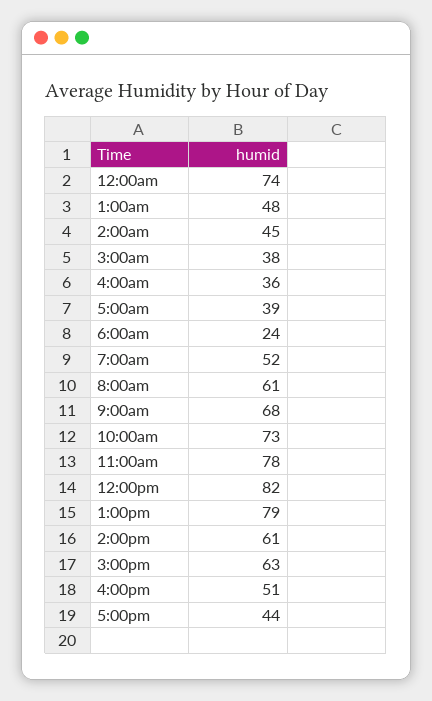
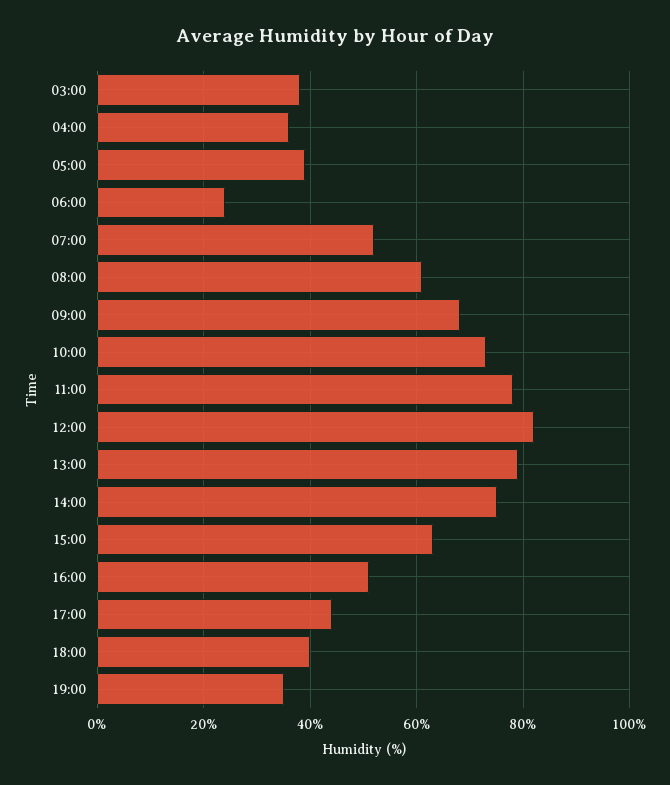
12:00am: 74 -> none
1:00am: 48 -> none
2:00am: 45 -> none
2:00pm: 61 -> 75
18:00: none -> 40
19:00: none -> 35

